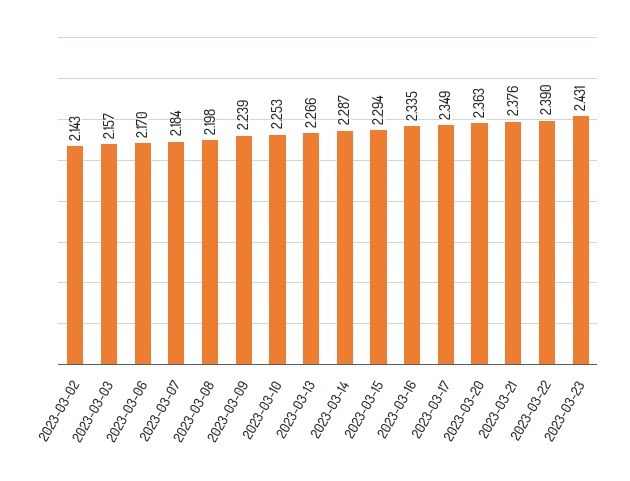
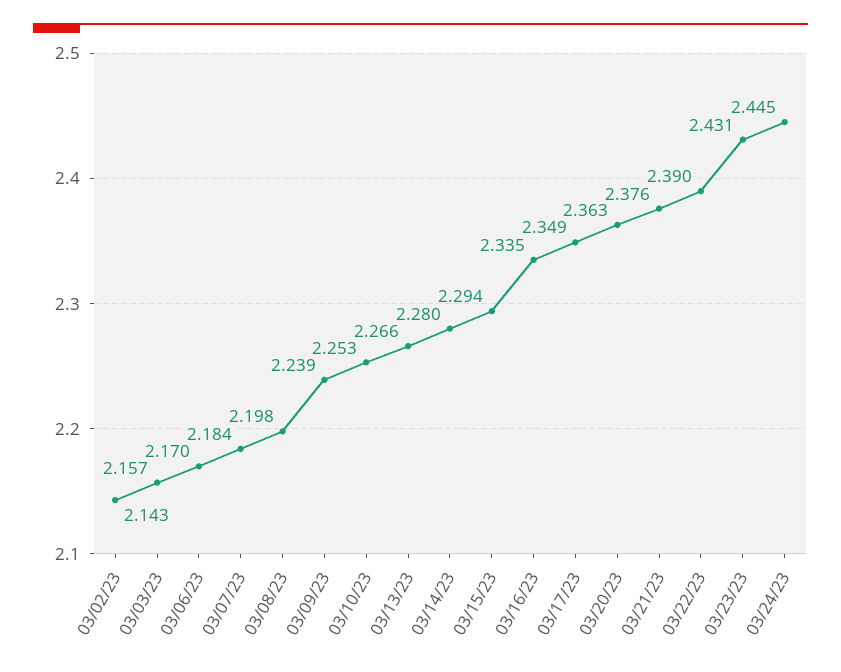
2023-03-14: 2.287 -> 2.28
03/24/23: none -> 2.445

